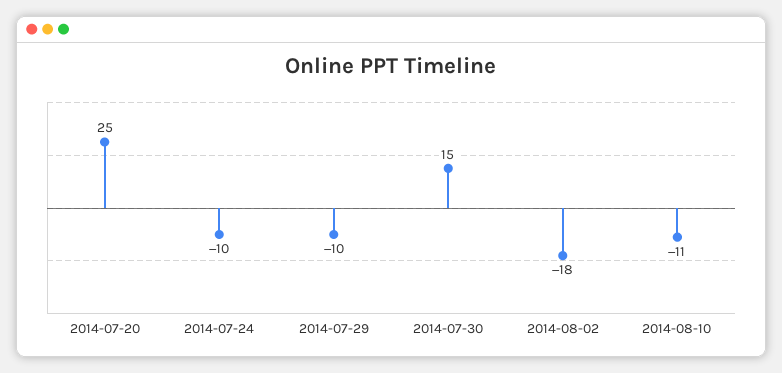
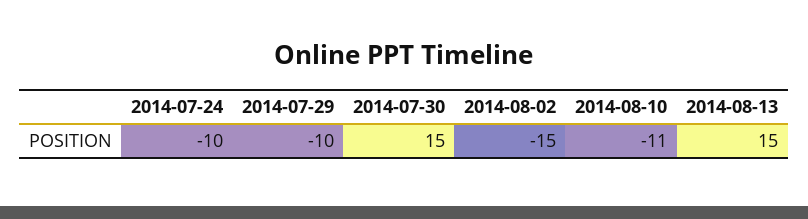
2014-07-20: 25 -> none
2014-08-02: -18 -> -15
2014-08-13: none -> 15

